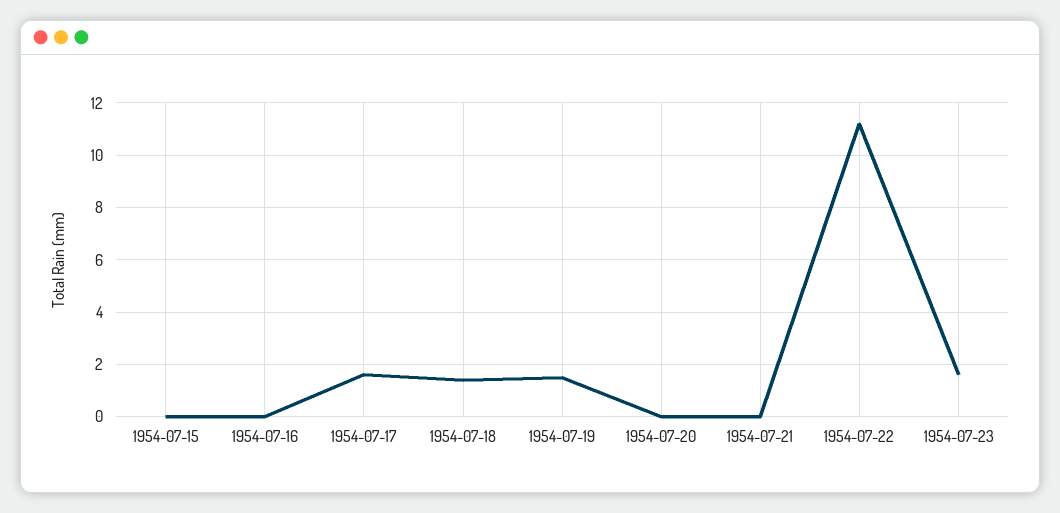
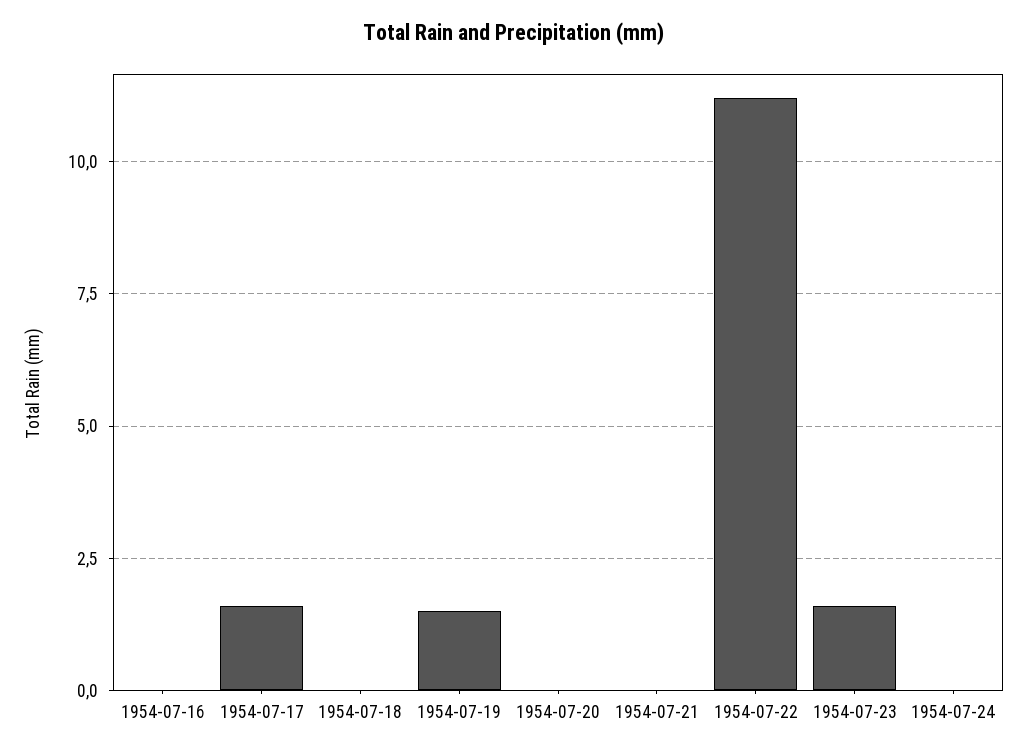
1954-07-15: 0 -> none
1954-07-18: 1.5 -> 0
1954-07-24: none -> 0

